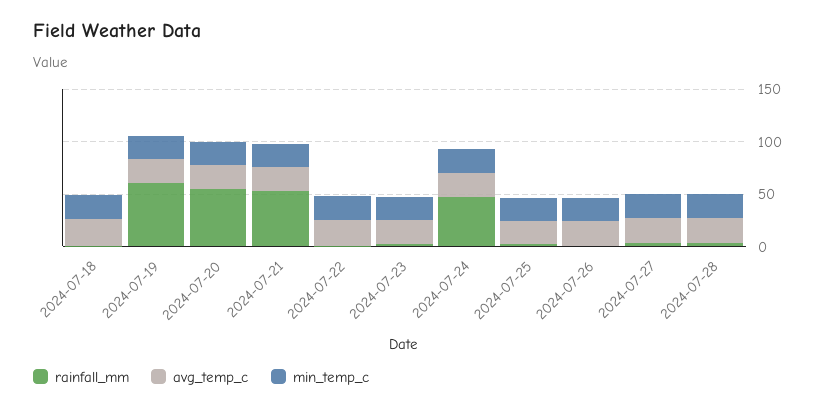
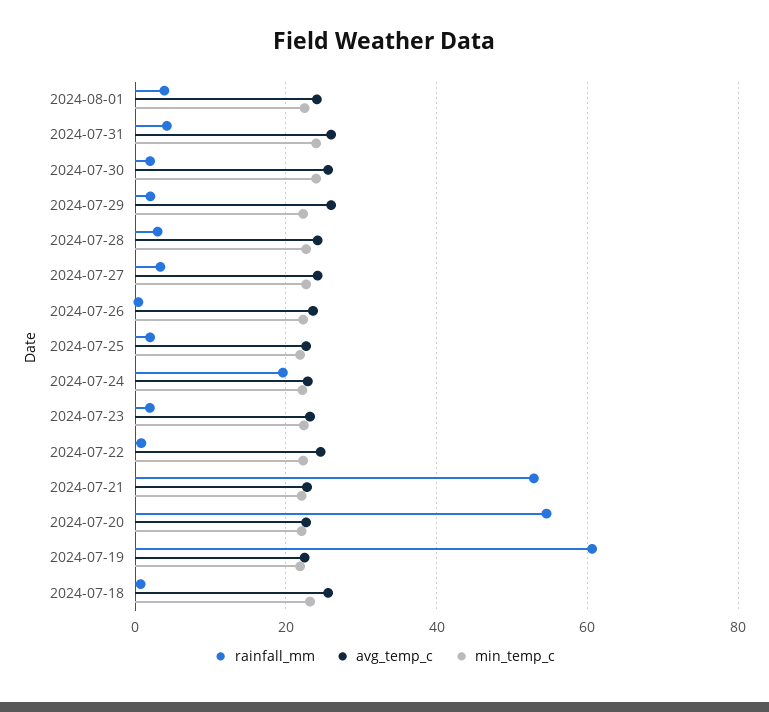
rainfall_mm, 2024-07-24: 50 -> 20
rainfall_mm, 2024-08-01: none -> 4
avg_temp_c, 2024-08-01: none -> 24
min_temp_c, 2024-08-01: none -> 22
rainfall_mm, 2024-07-31: none -> 4
avg_temp_c, 2024-07-31: none -> 26
min_temp_c, 2024-07-31: none -> 24
rainfall_mm, 2024-07-30: none -> 2
avg_temp_c, 2024-07-30: none -> 26
min_temp_c, 2024-07-30: none -> 24
rainfall_mm, 2024-07-29: none -> 2
avg_temp_c, 2024-07-29: none -> 26
min_temp_c, 2024-07-29: none -> 22

